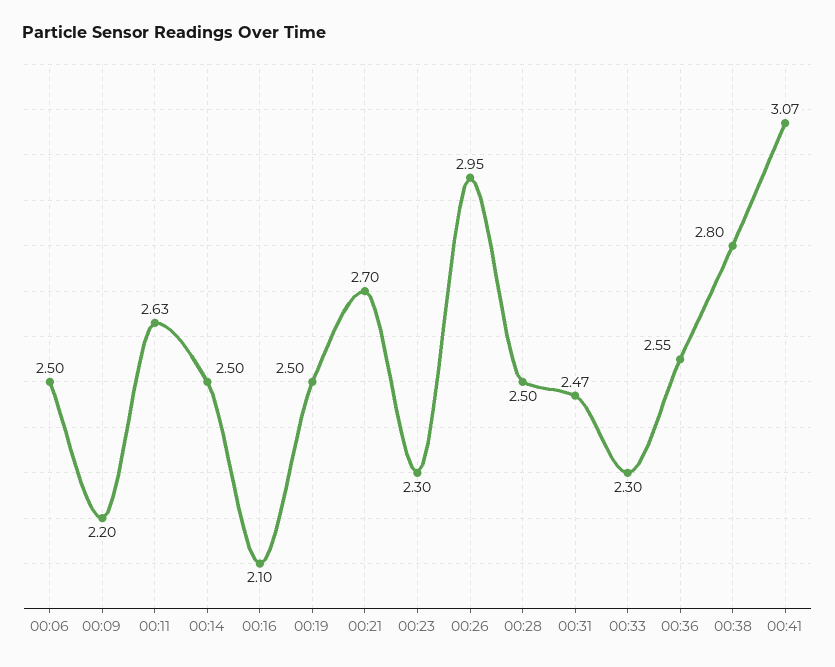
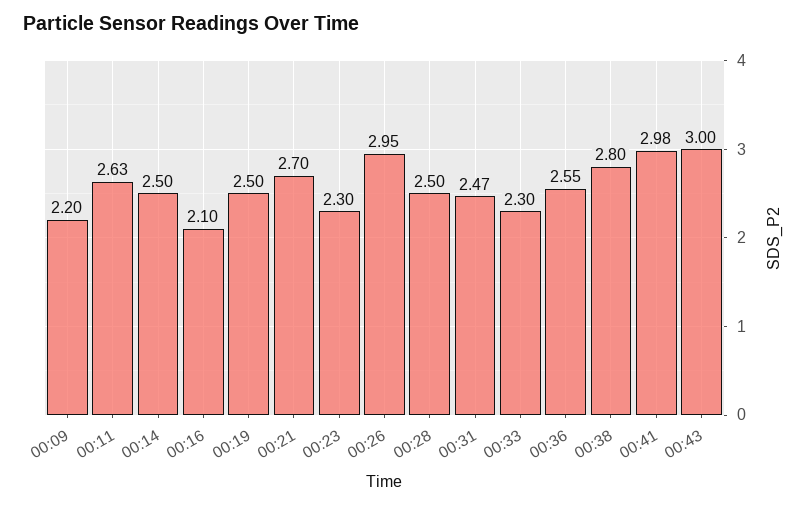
00:06: 2.5 -> none
00:41: 3.07 -> 2.98
00:43: none -> 3

